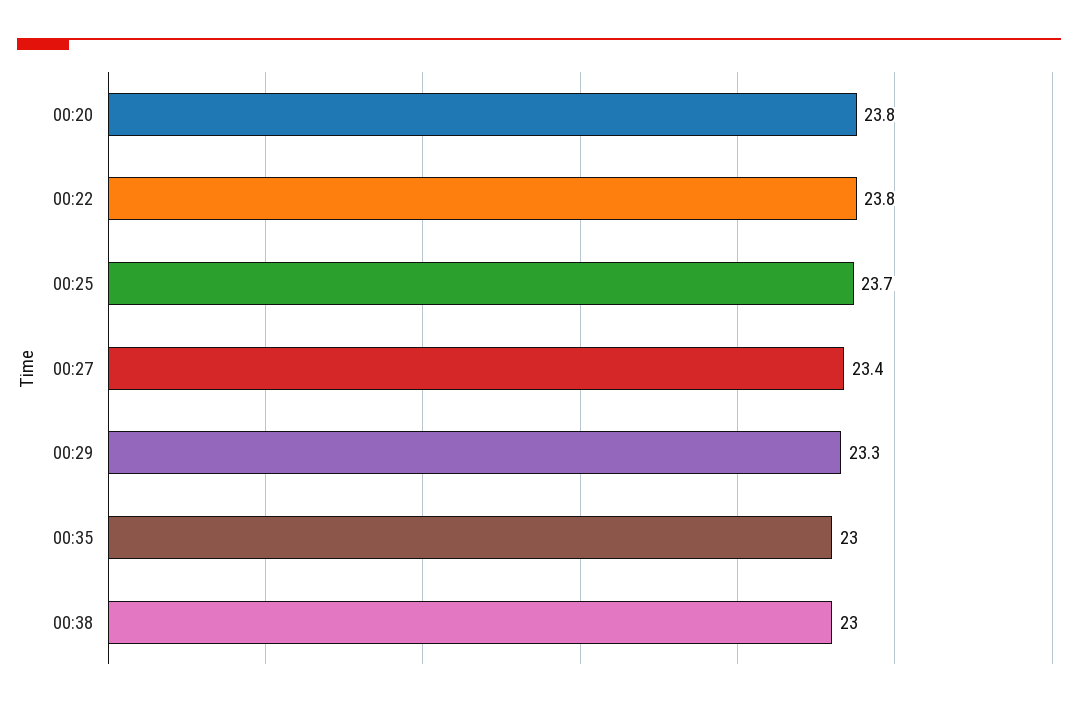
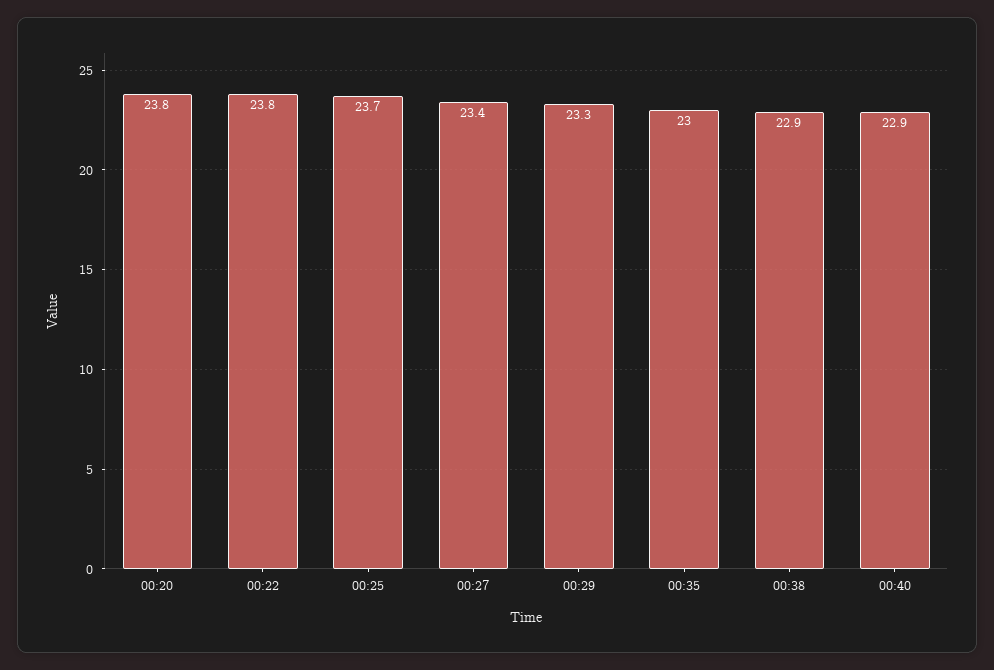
00:38: 23 -> 22.9
00:40: none -> 22.9

